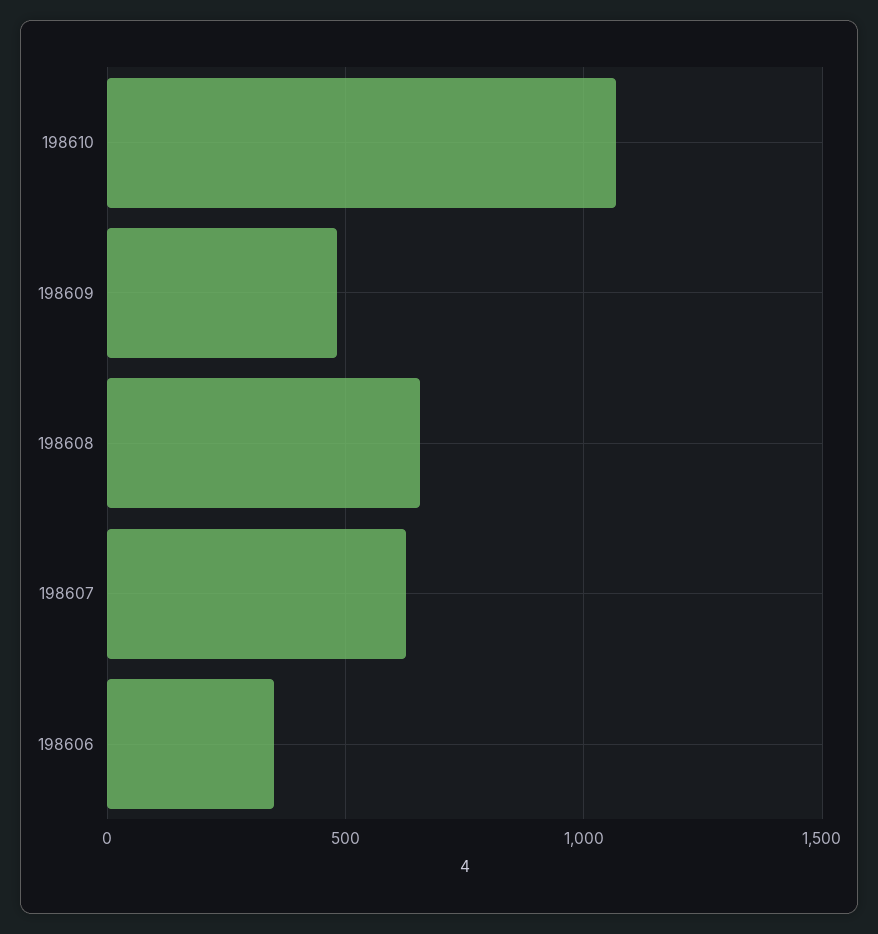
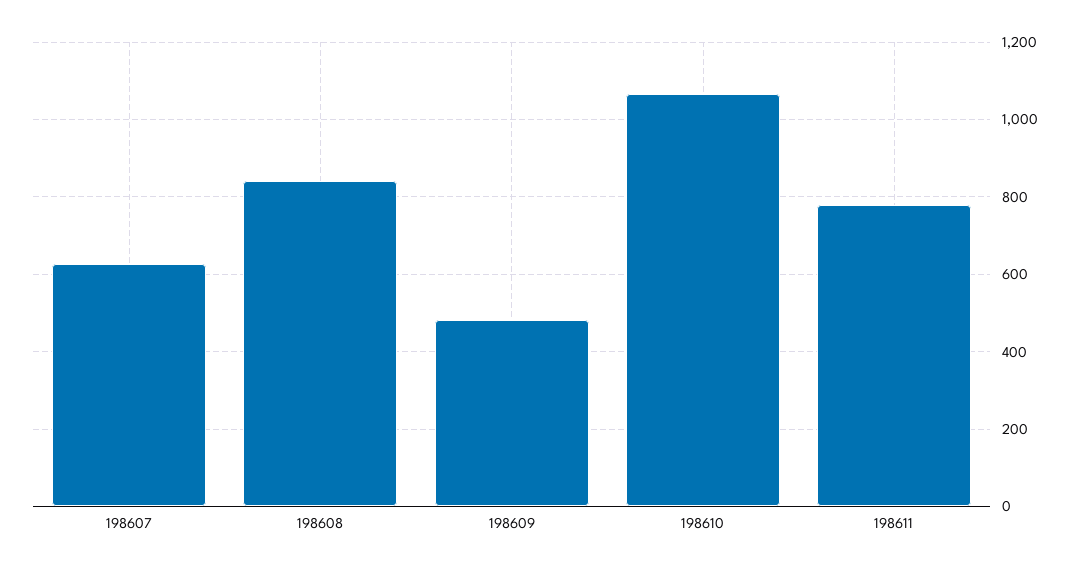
198608: 650 -> 840
198606: 350 -> none
198611: none -> 780

